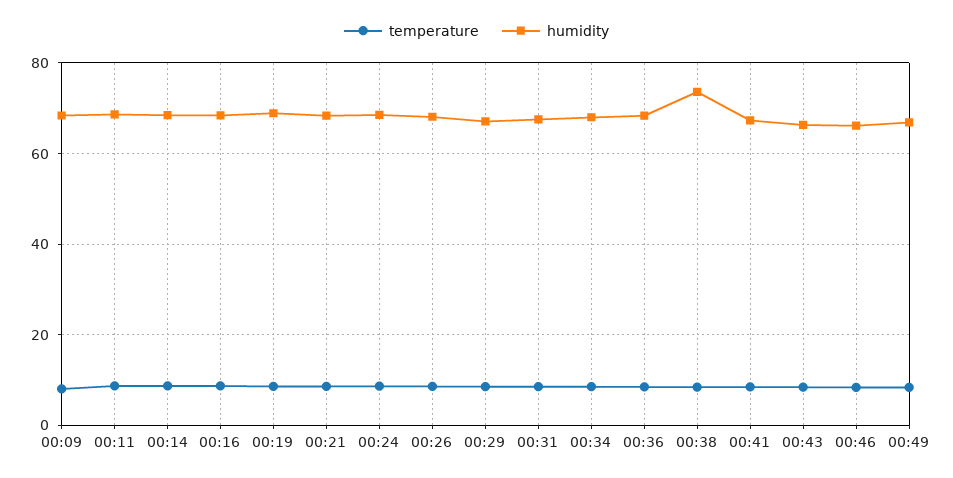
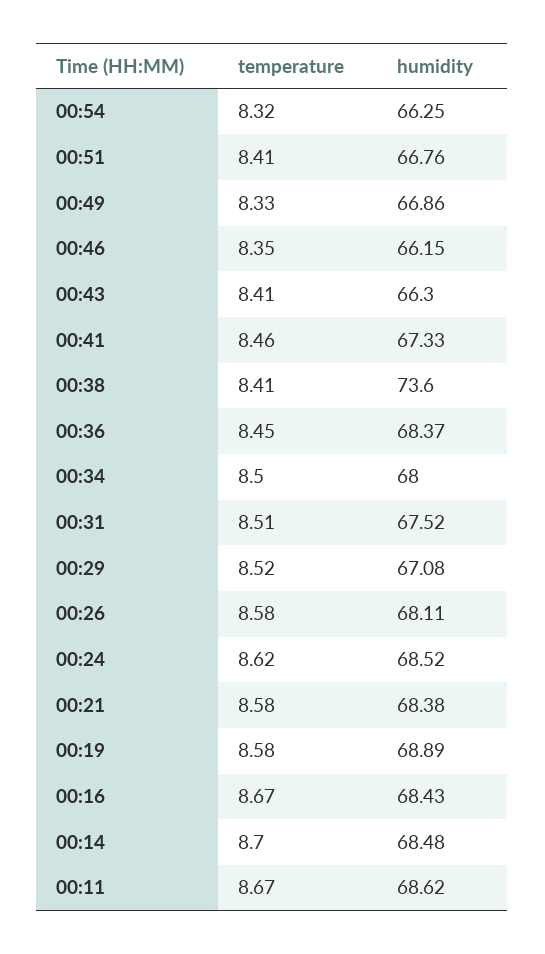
temperature, 00:09: 8 -> none
humidity, 00:09: 68 -> none
temperature, 00:54: none -> 8.32
humidity, 00:54: none -> 66.25
temperature, 00:51: none -> 8.41
humidity, 00:51: none -> 66.76

